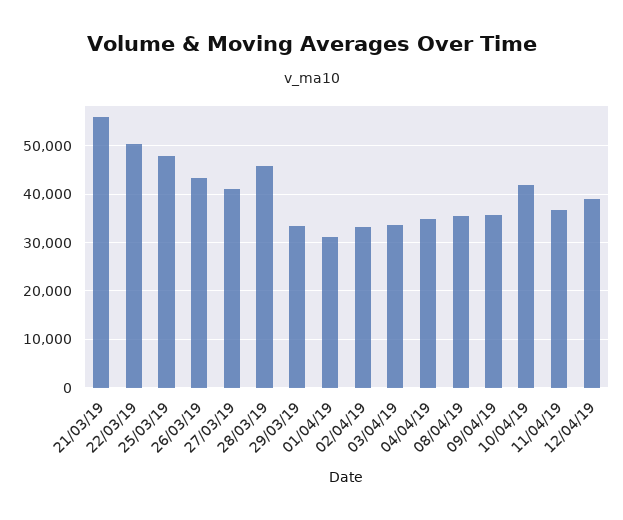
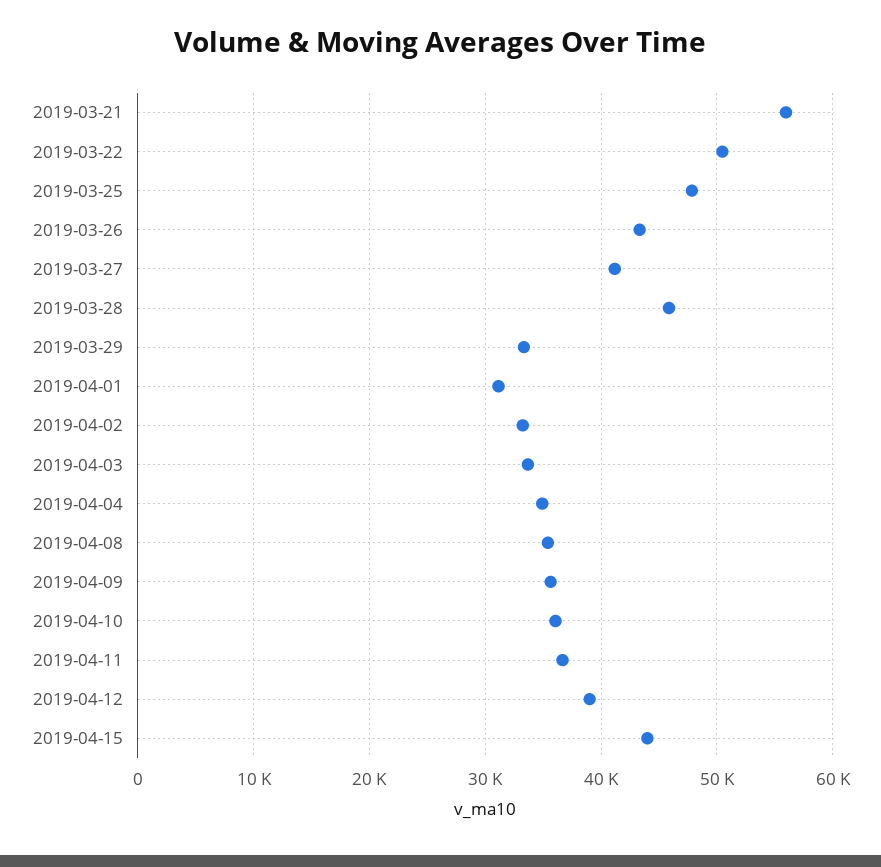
10/04/19: 42000 -> 36000
2019-04-15: none -> 44000

